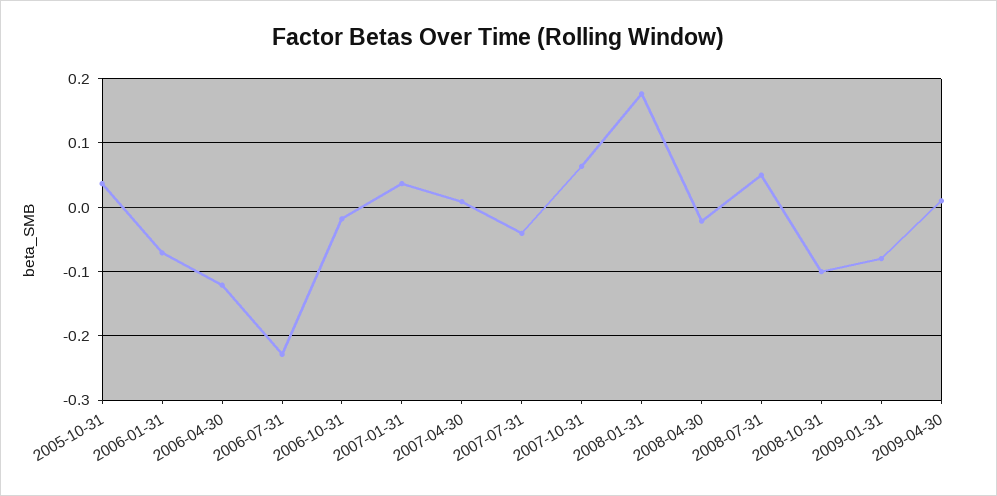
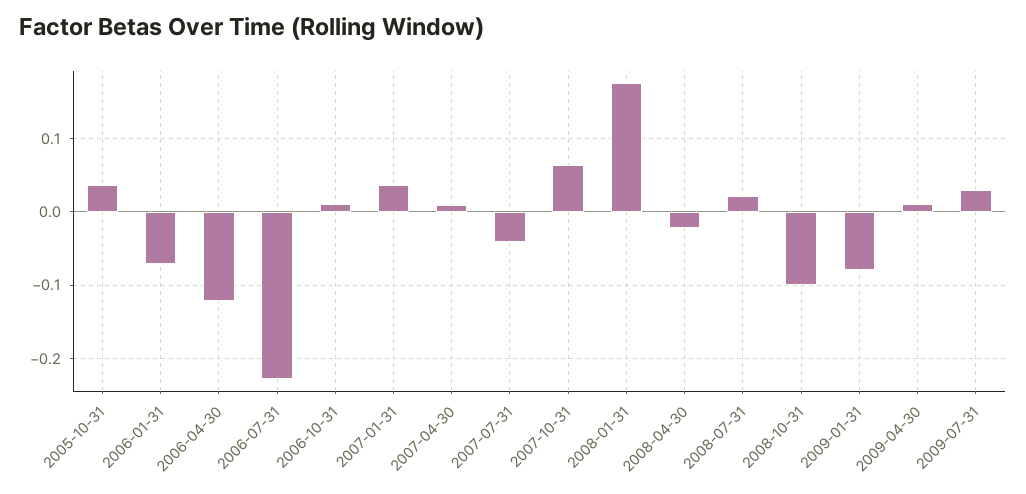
2006-10-31: -0.02 -> 0.01
2008-07-31: 0.05 -> 0.02
2009-07-31: none -> 0.03

